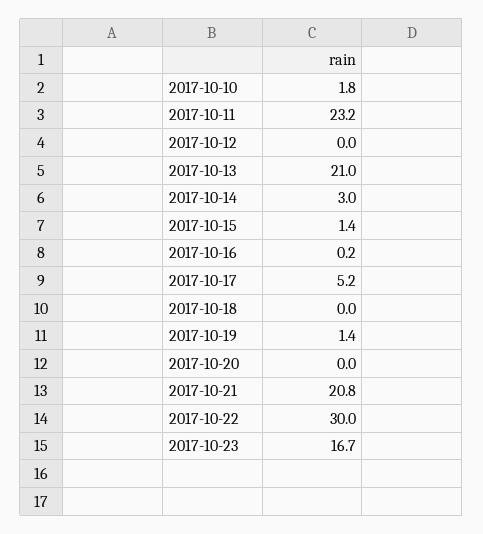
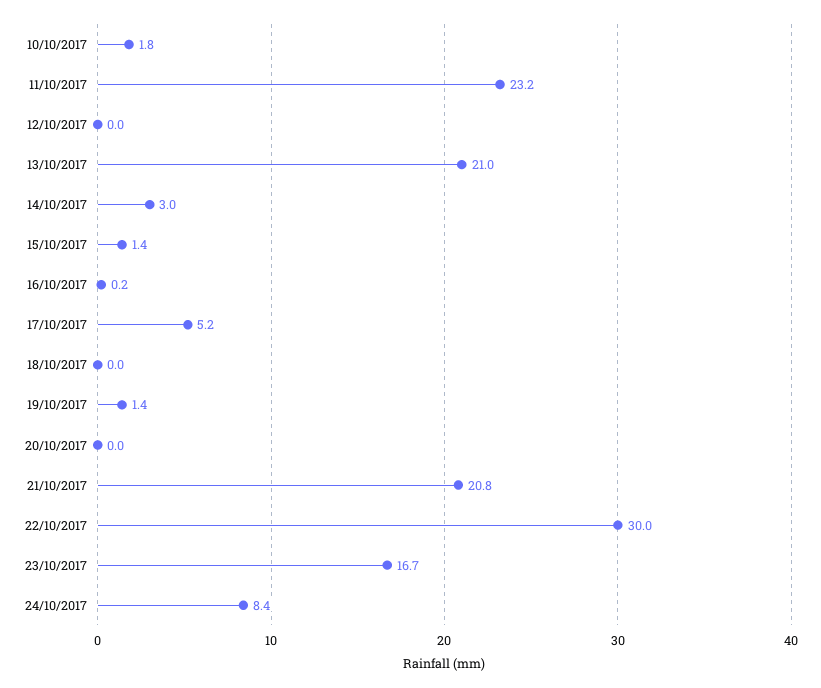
24/10/2017: none -> 8.4

